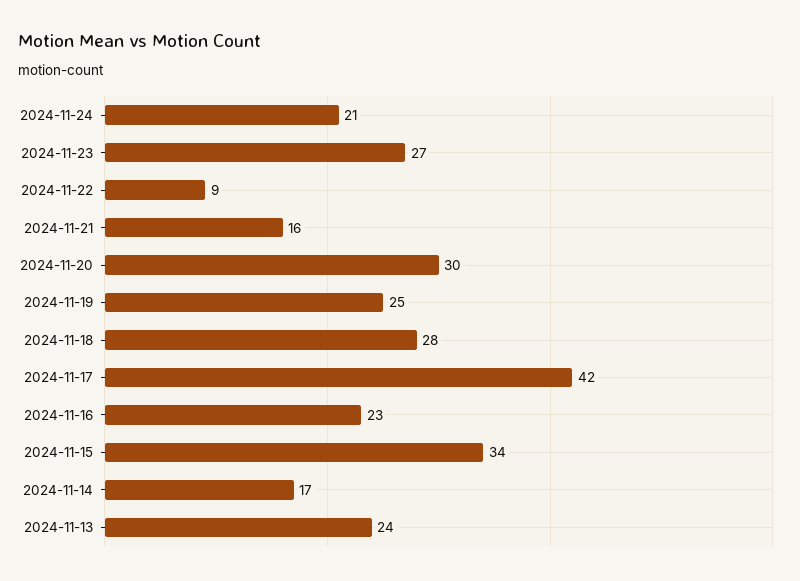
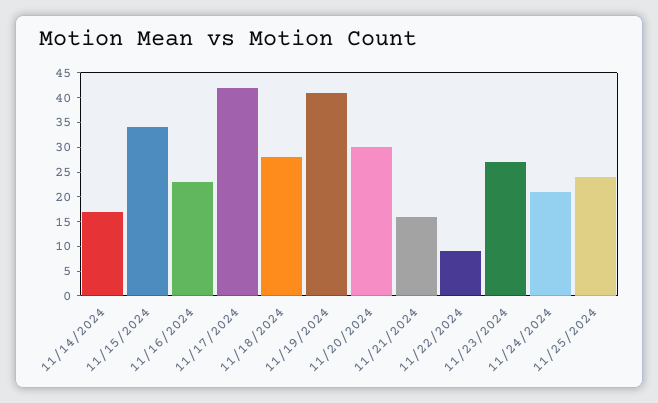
2024-11-19: 25 -> 40
2024-11-13: 24 -> none
11/25/2024: none -> 25

